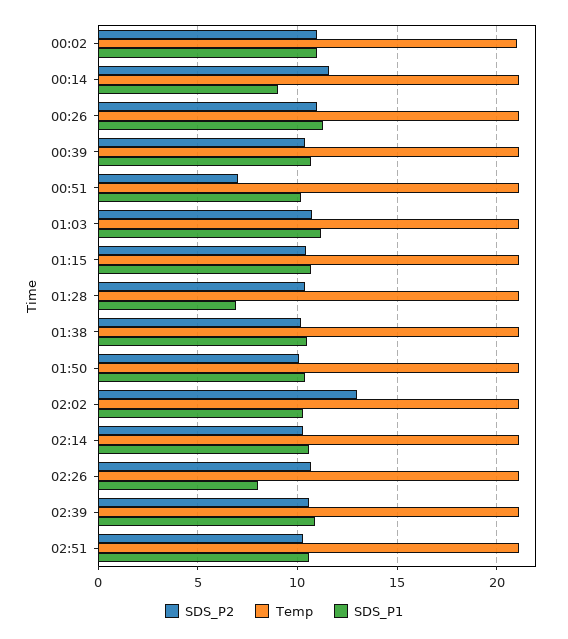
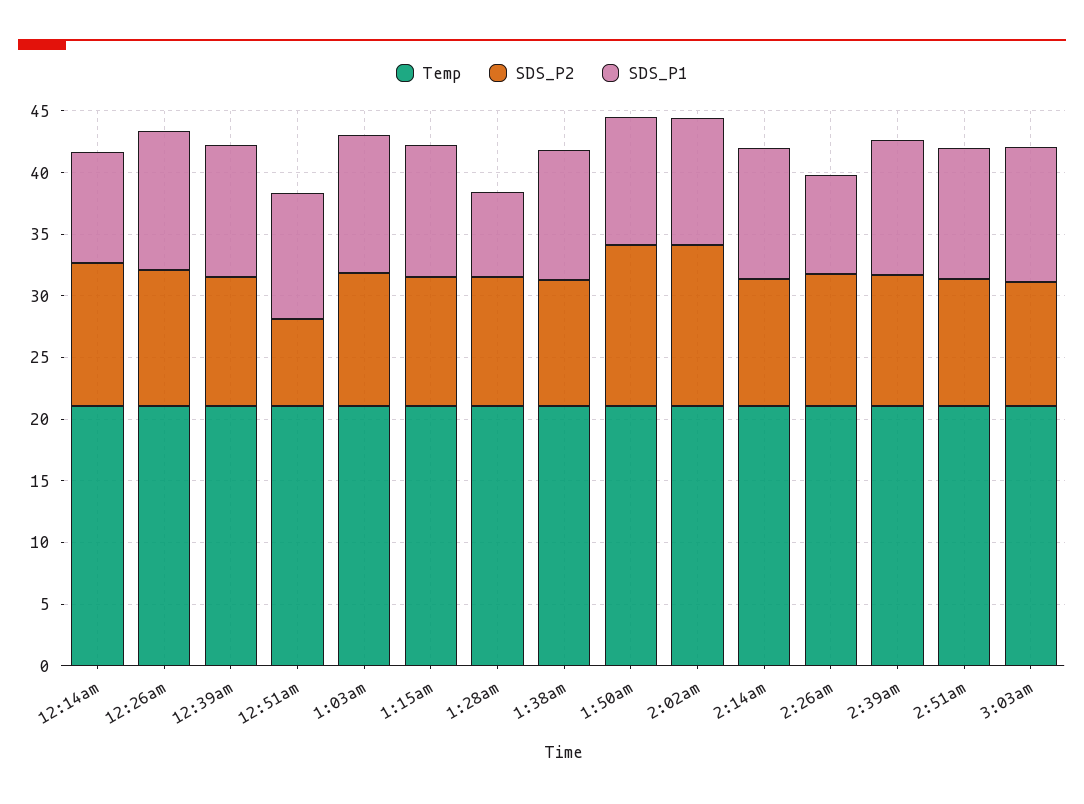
SDS_P2, 00:02: 11 -> none
Temp, 00:02: 21 -> none
SDS_P1, 00:02: 11 -> none
SDS_P2, 01:50: 10 -> 13
Temp, 3:03am: none -> 21
SDS_P2, 3:03am: none -> 10
SDS_P1, 3:03am: none -> 11

